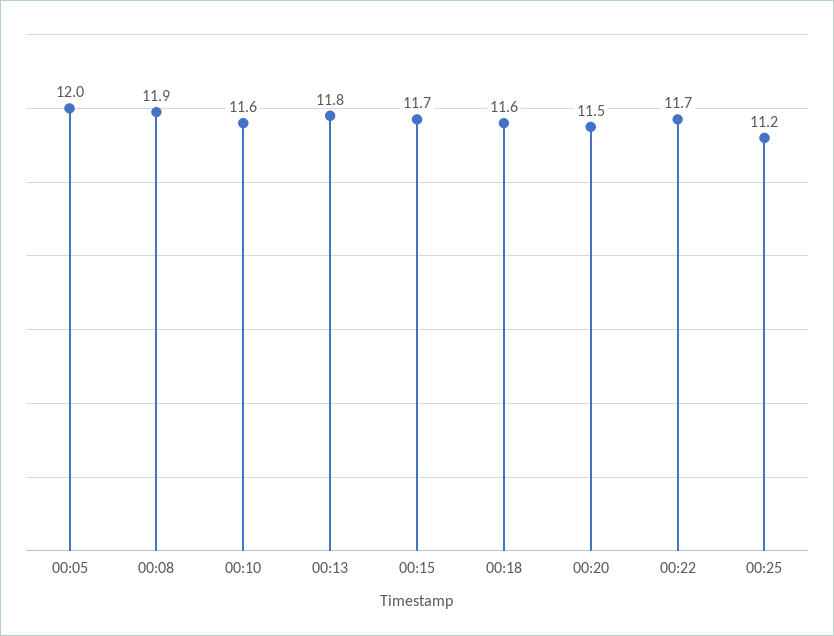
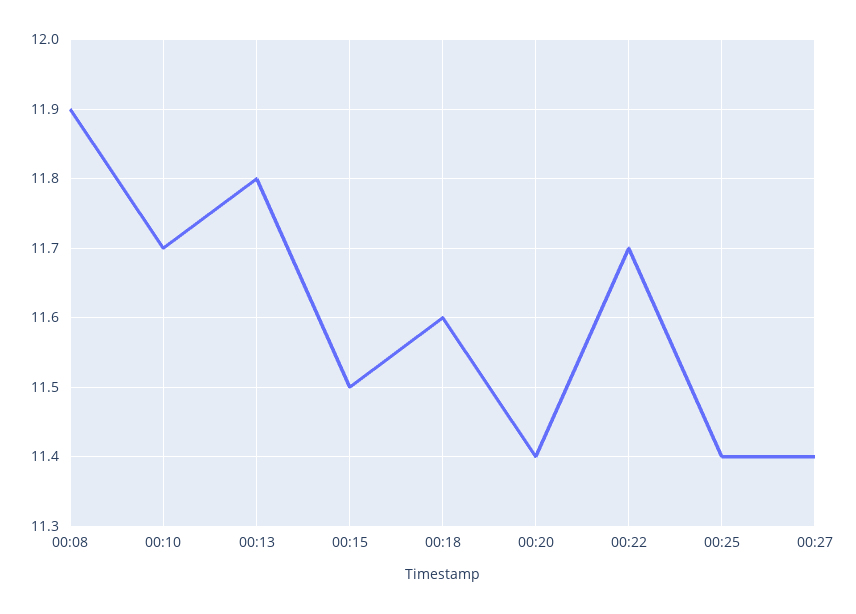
00:05: 12 -> none
00:10: 11.6 -> 11.7
00:15: 11.7 -> 11.5
00:20: 11.5 -> 11.4
00:25: 11.2 -> 11.4
00:27: none -> 11.4

